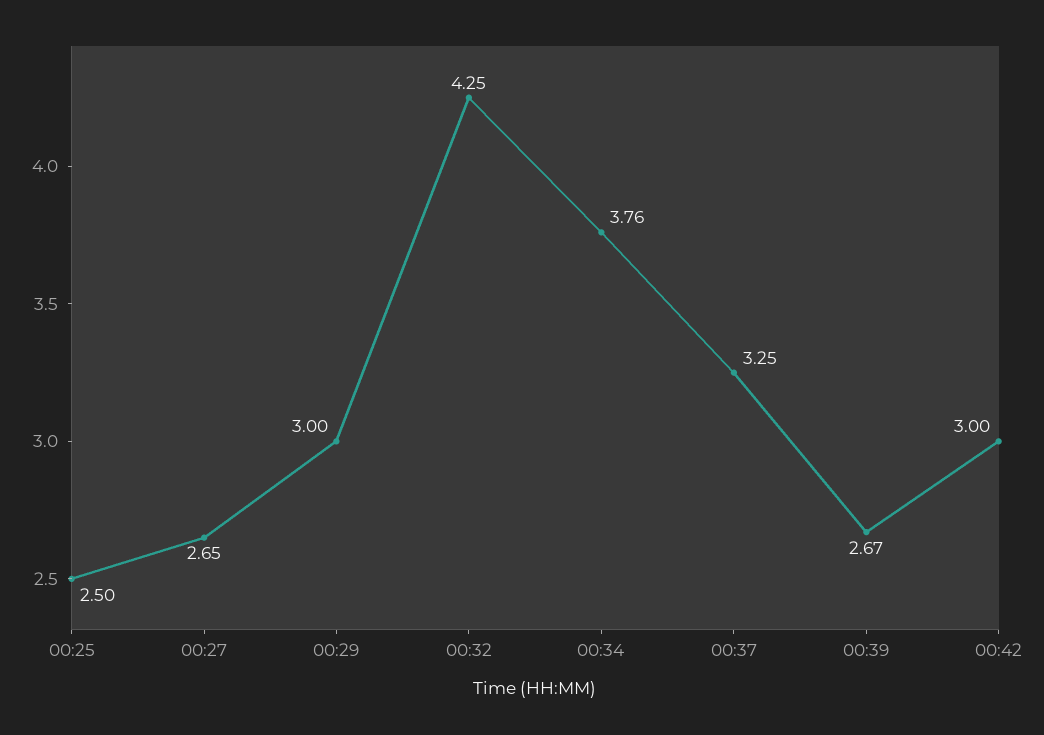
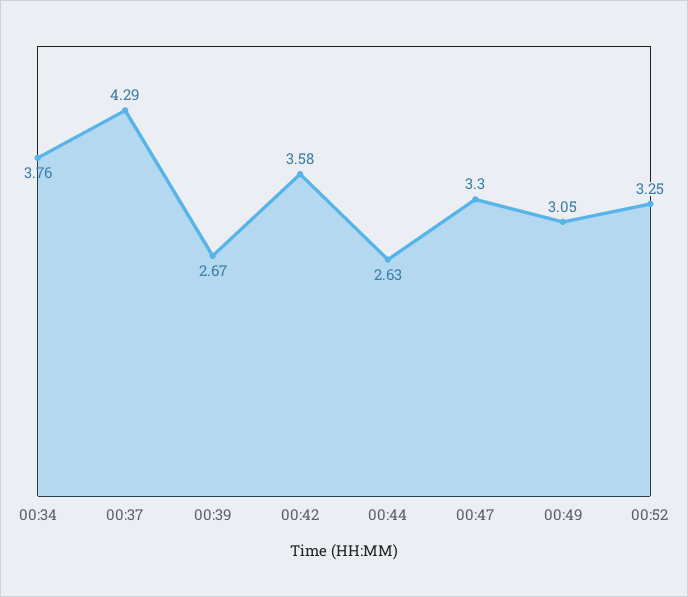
00:25: 2.5 -> none
00:27: 2.65 -> none
00:29: 3 -> none
00:32: 4.25 -> none
00:37: 3.25 -> 4.29
00:42: 3 -> 3.58
00:44: none -> 2.63
00:47: none -> 3.3
00:49: none -> 3.05
00:52: none -> 3.25

